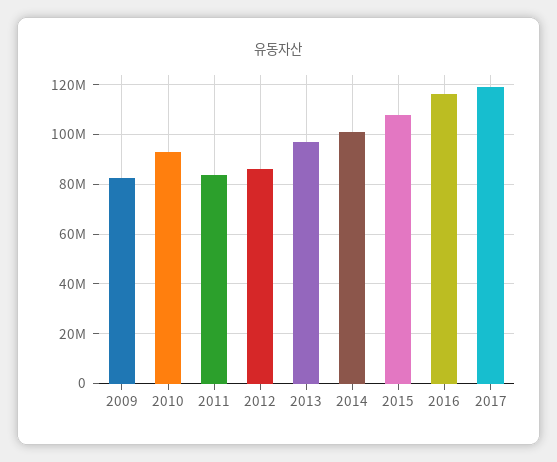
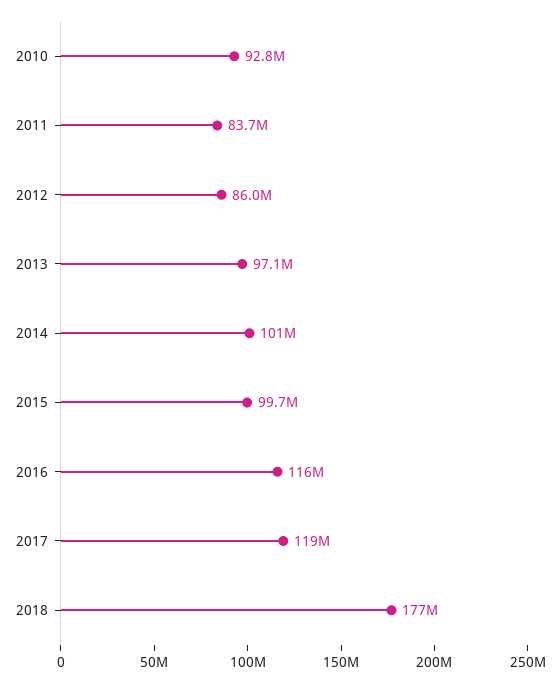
2009: 82500000 -> none
2015: 107500000 -> 99700000
2018: none -> 177000000

